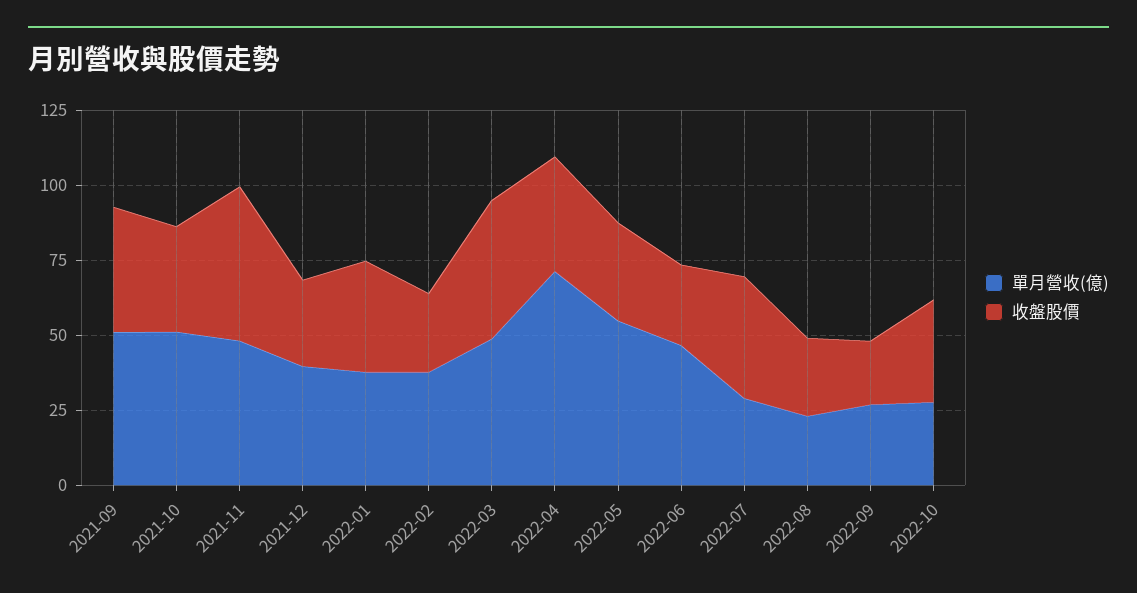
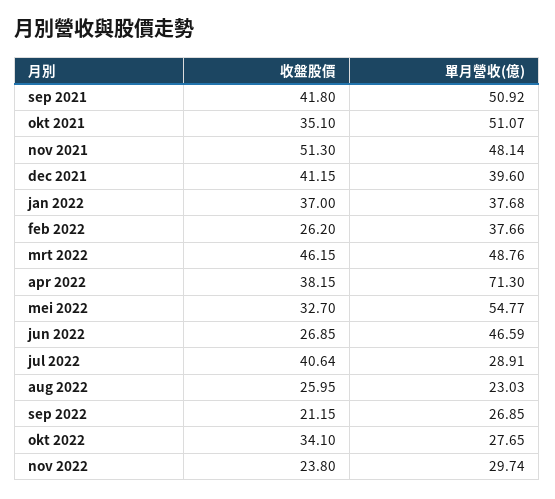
收盤股價, 2021-12: 30 -> 41.15
收盤股價, nov 2022: none -> 23.8
單月營收(億), nov 2022: none -> 29.74

